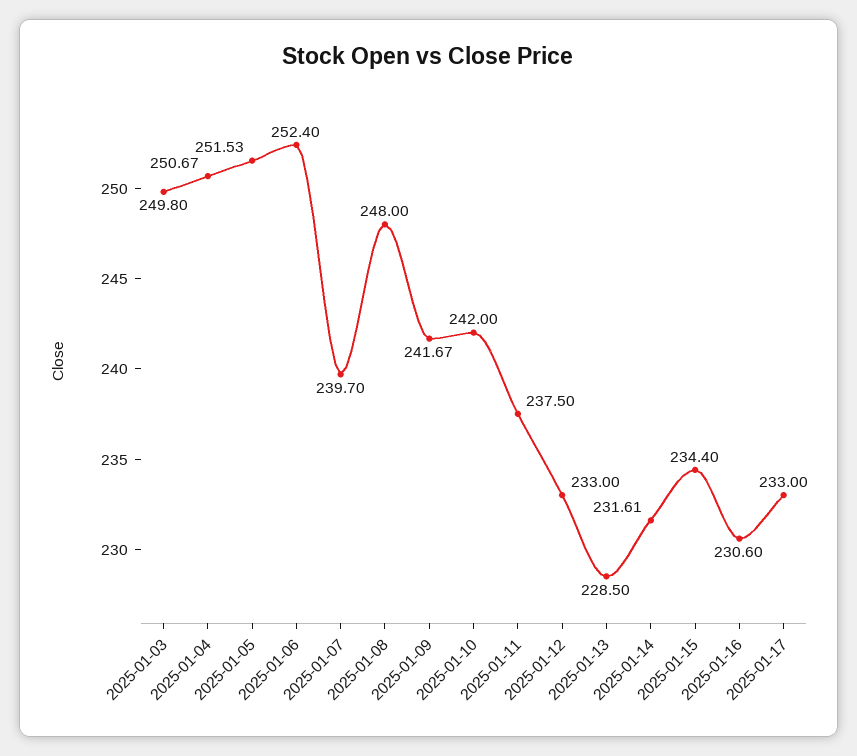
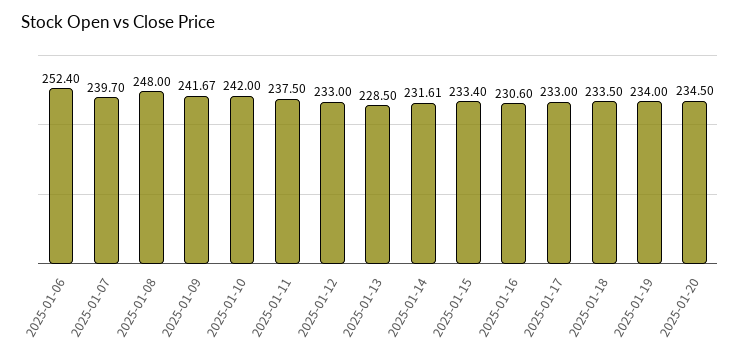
2025-01-03: 249.8 -> none
2025-01-04: 250.67 -> none
2025-01-05: 251.53 -> none
2025-01-15: 234.4 -> 233.4
2025-01-18: none -> 233.5
2025-01-19: none -> 234
2025-01-20: none -> 234.5

